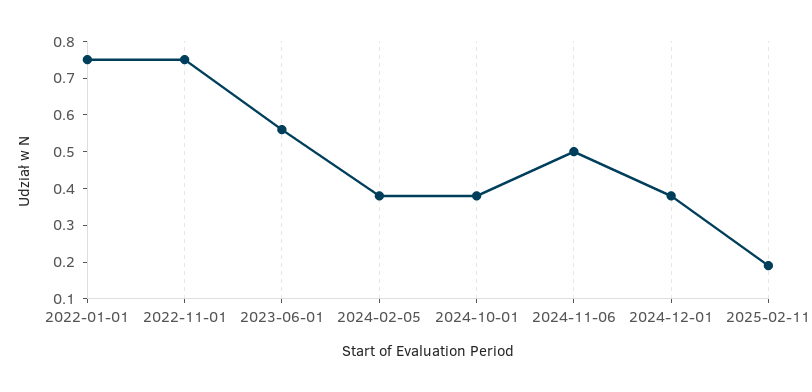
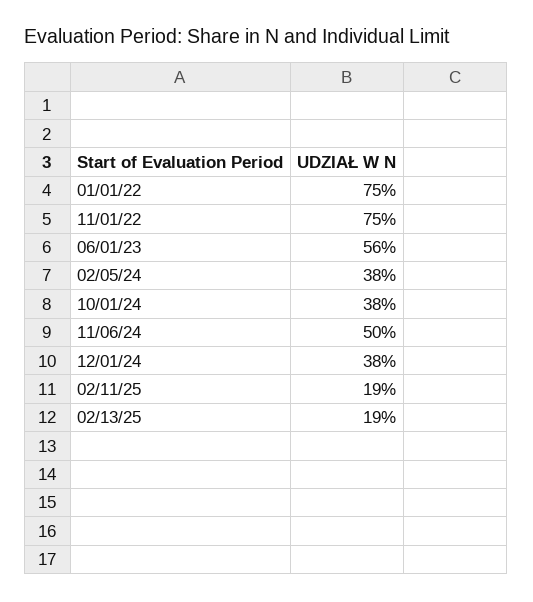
02/13/25: none -> 0.19

